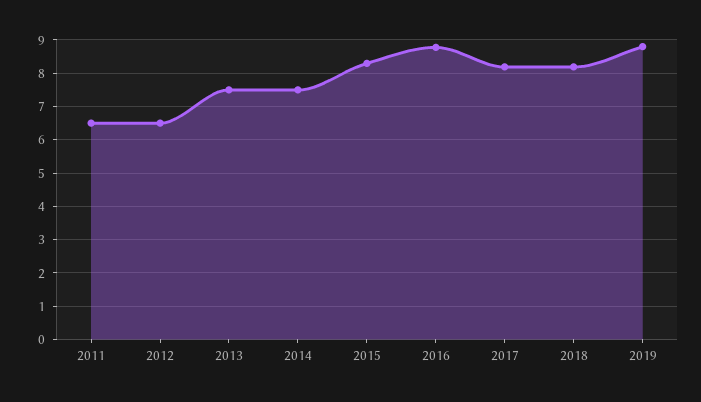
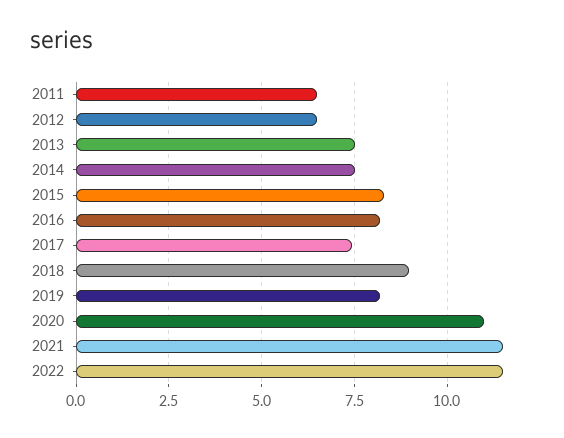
2016: 8.8 -> 8.25
2017: 8.2 -> 7.5
2018: 8.2 -> 9
2019: 8.8 -> 8.25
2020: none -> 11
2021: none -> 11.5
2022: none -> 11.5

